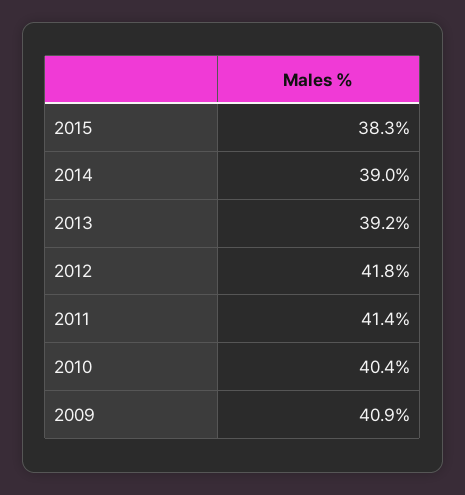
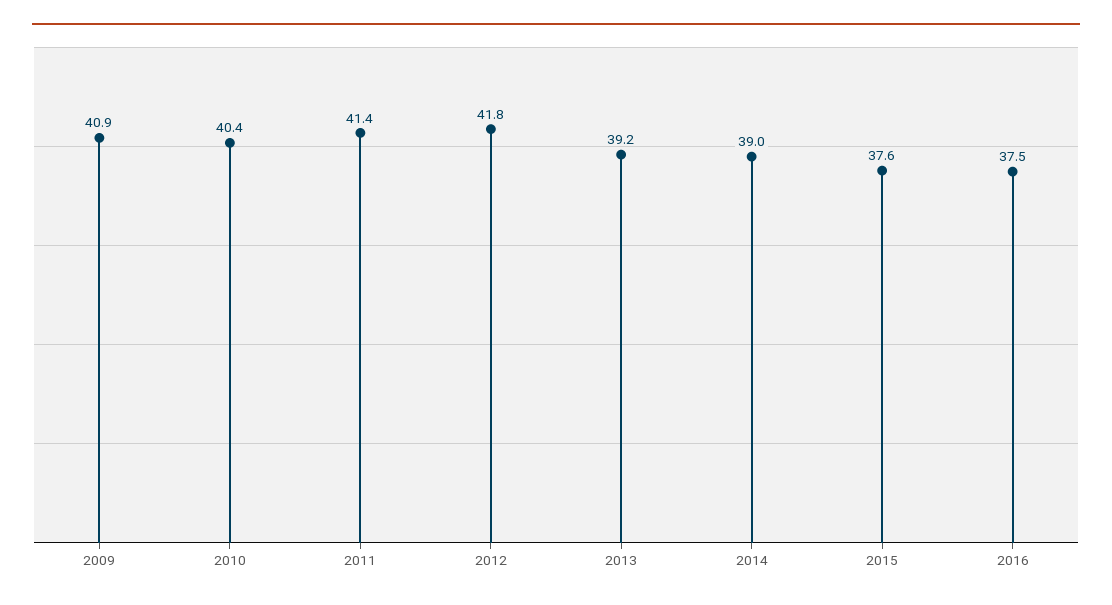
2015: 38.3 -> 37.6
2016: none -> 37.5

